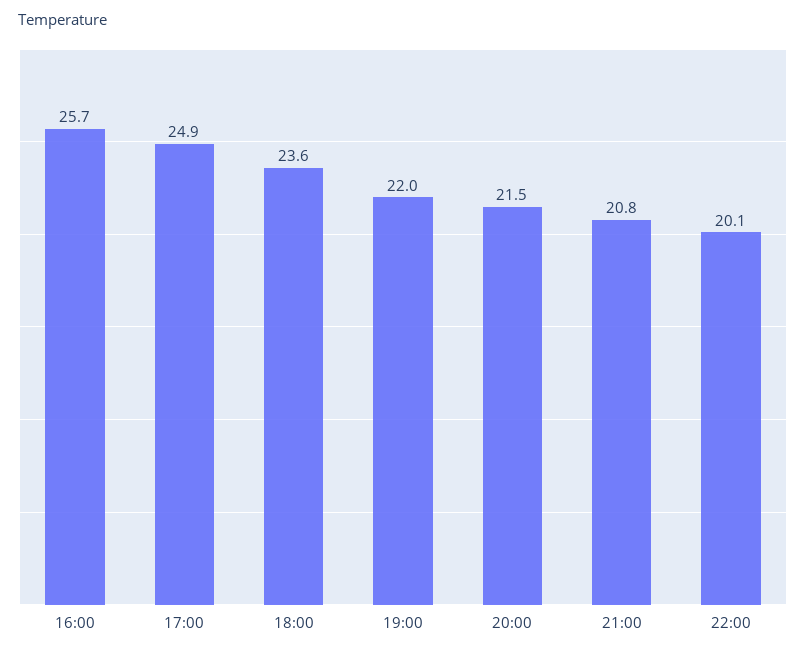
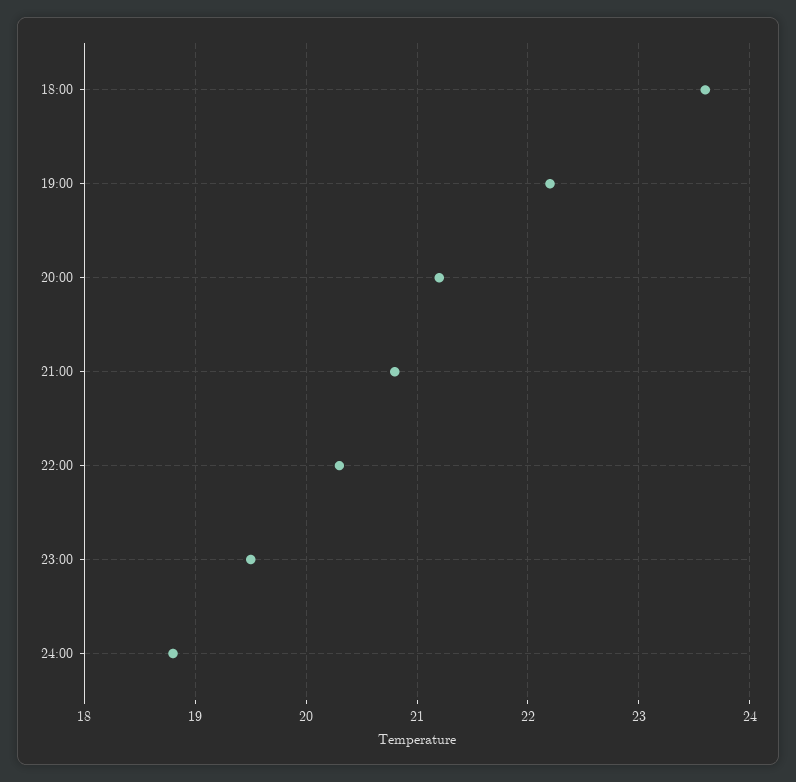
16:00: 25.7 -> none
17:00: 24.9 -> none
19:00: 22 -> 22.2
20:00: 21.5 -> 21.2
22:00: 20.1 -> 20.3
23:00: none -> 19.5
24:00: none -> 18.8

